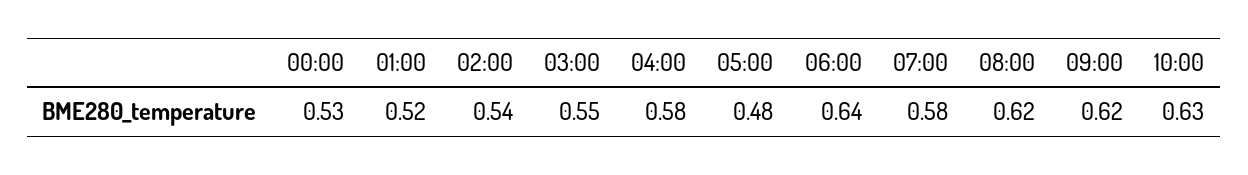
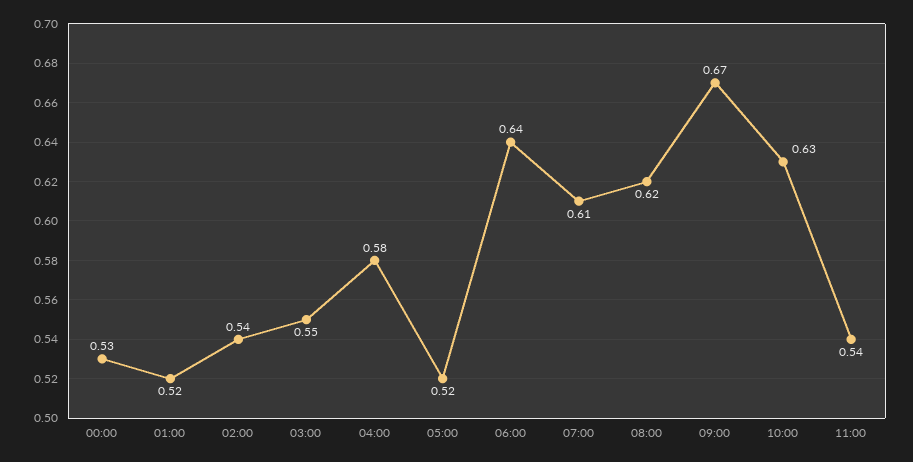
05:00: 0.48 -> 0.52
07:00: 0.58 -> 0.61
09:00: 0.62 -> 0.67
11:00: none -> 0.54

